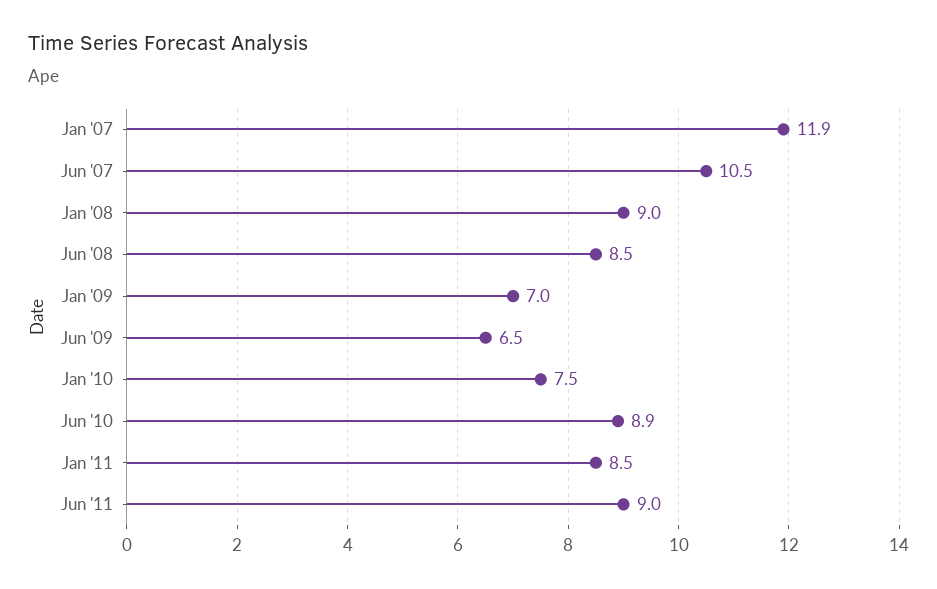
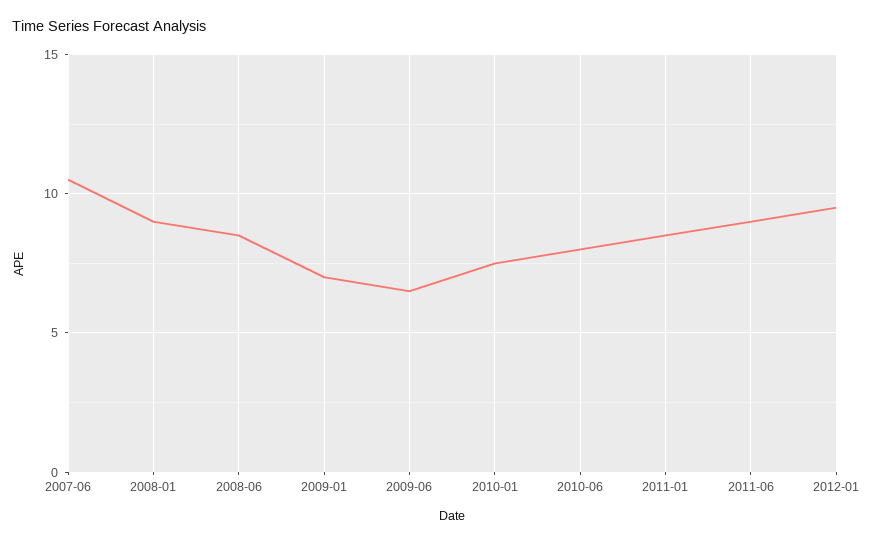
Jan '07: 11.9 -> none
Jun '10: 8.9 -> 8
2012-01: none -> 9.5

